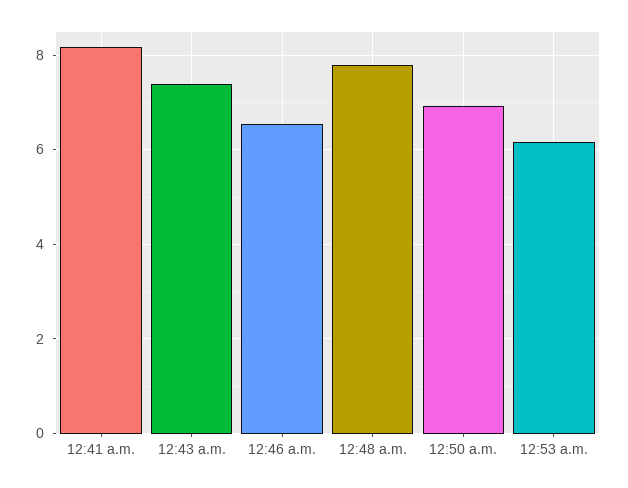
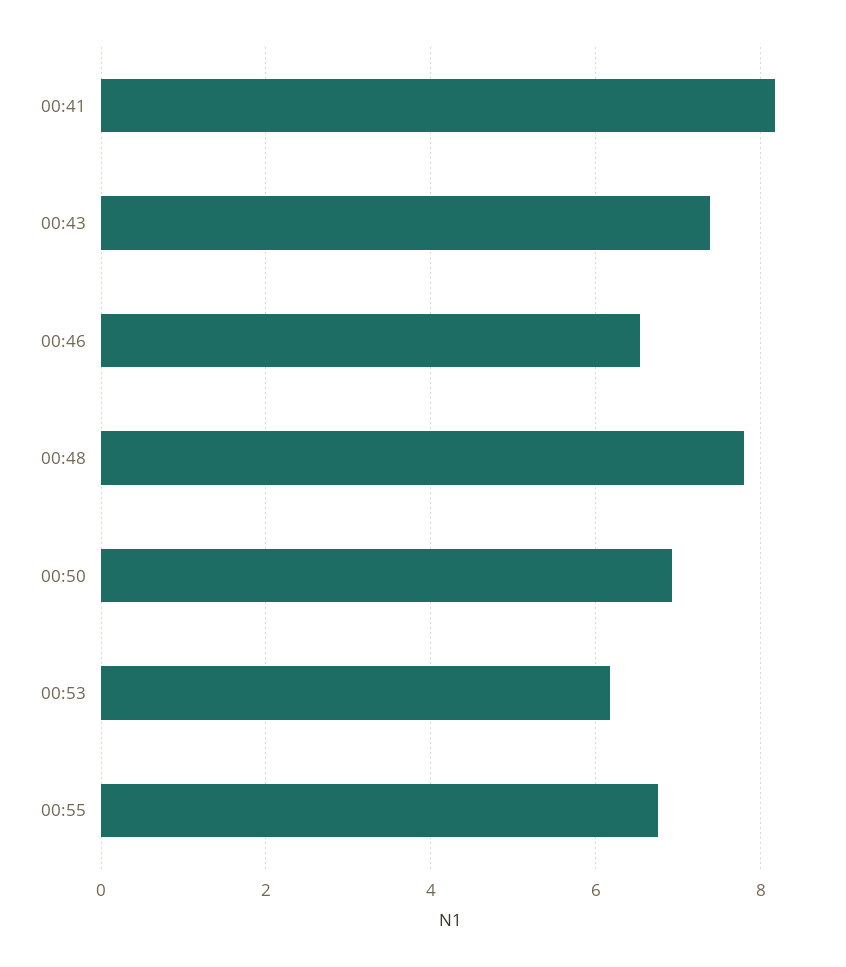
00:55: none -> 6.8

